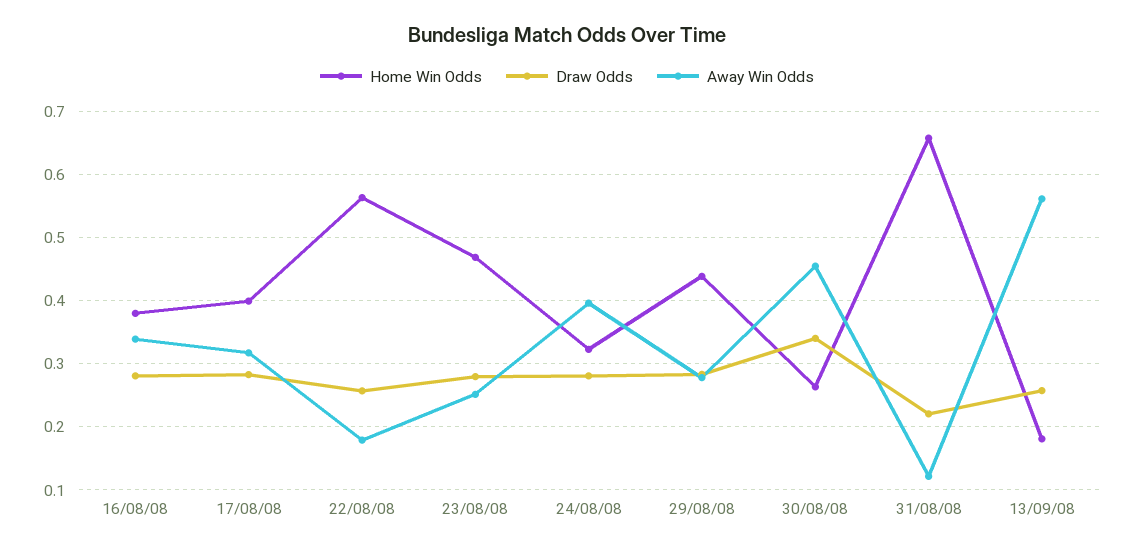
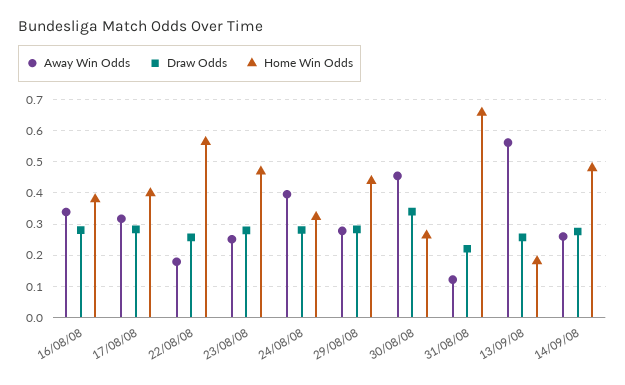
Away Win Odds, 14/09/08: none -> 0.26
Draw Odds, 14/09/08: none -> 0.28
Home Win Odds, 14/09/08: none -> 0.48

